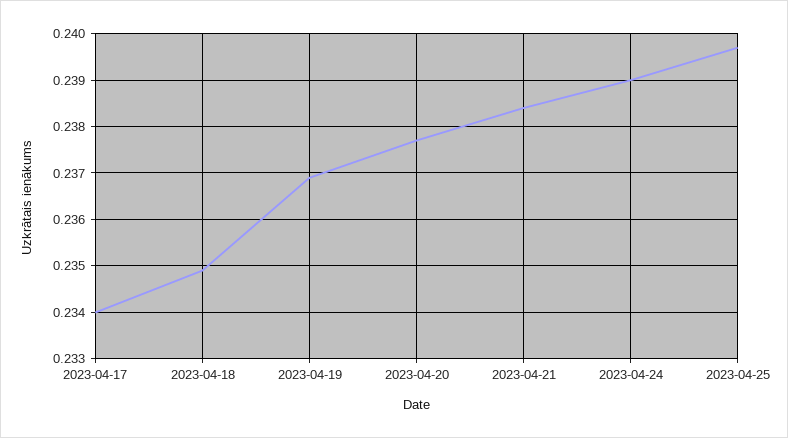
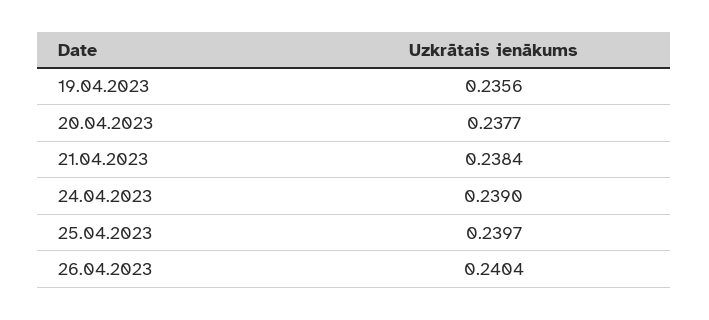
2023-04-17: 0.234 -> none
2023-04-18: 0.235 -> none
2023-04-19: 0.237 -> 0.2356
26.04.2023: none -> 0.2404

